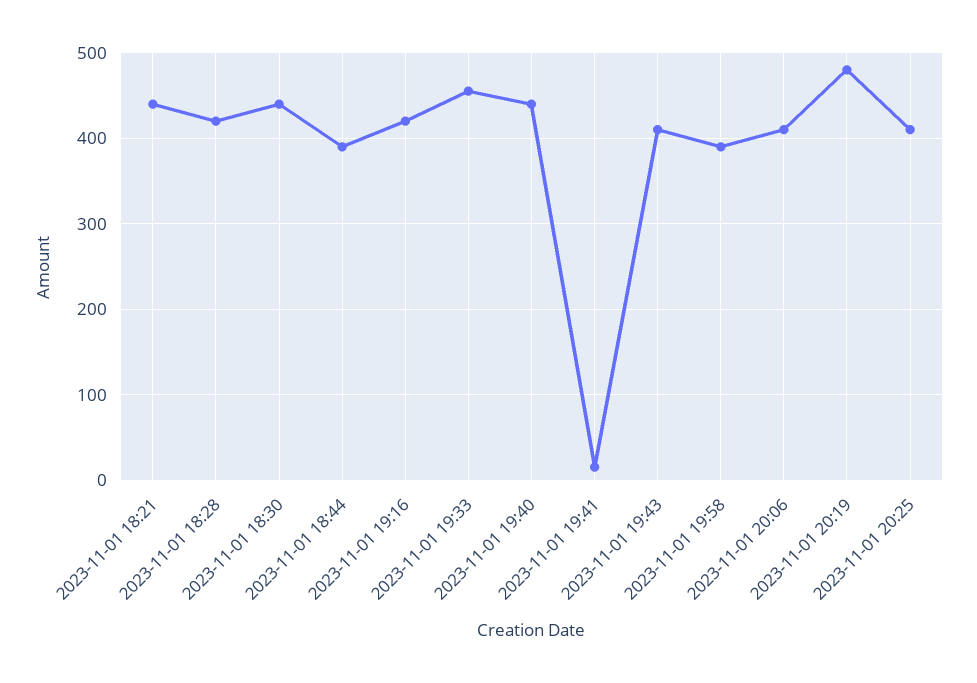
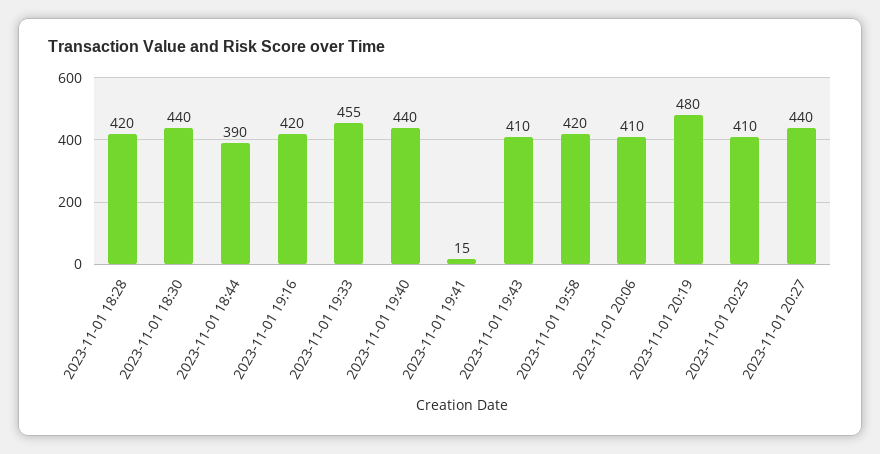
2023-11-01 18:21: 440 -> none
2023-11-01 19:58: 390 -> 420
2023-11-01 20:27: none -> 440

